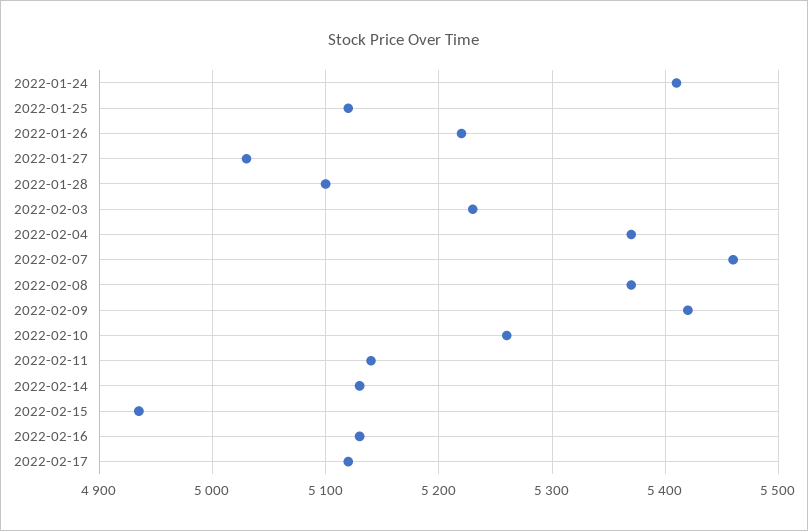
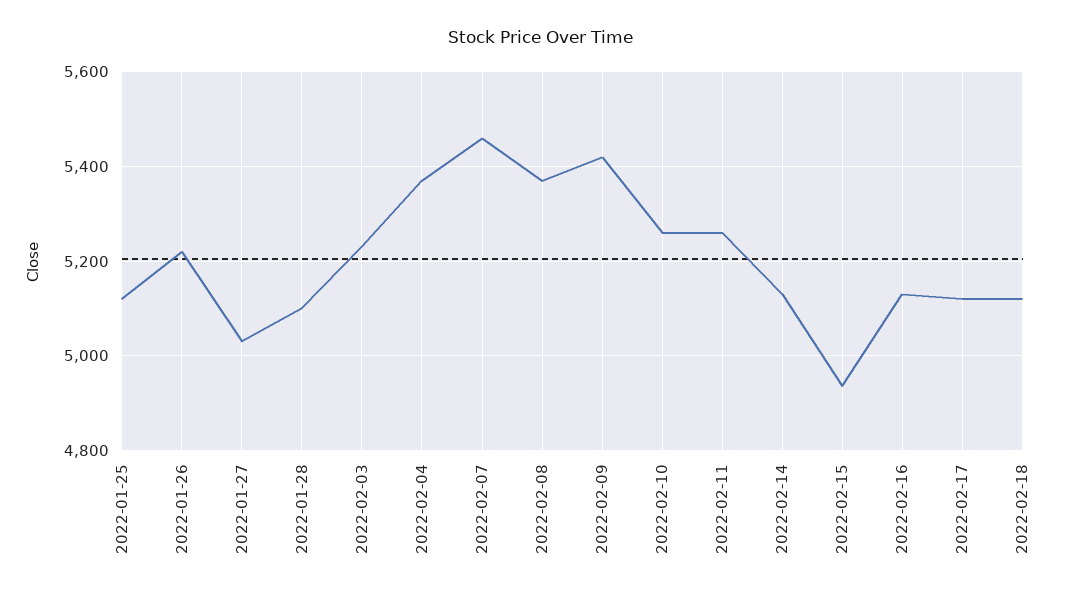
2022-01-24: 5410 -> none
2022-02-11: 5140 -> 5260
2022-02-18: none -> 5120

